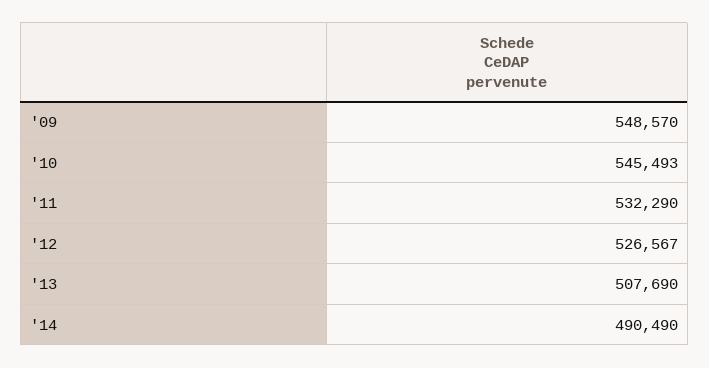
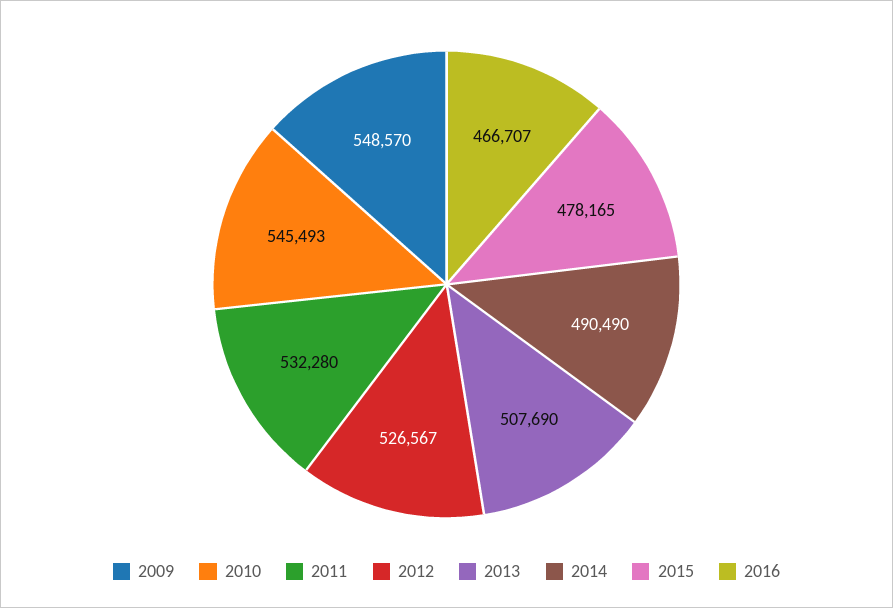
'11: 532290 -> 532280
2015: none -> 478165
2016: none -> 466707

